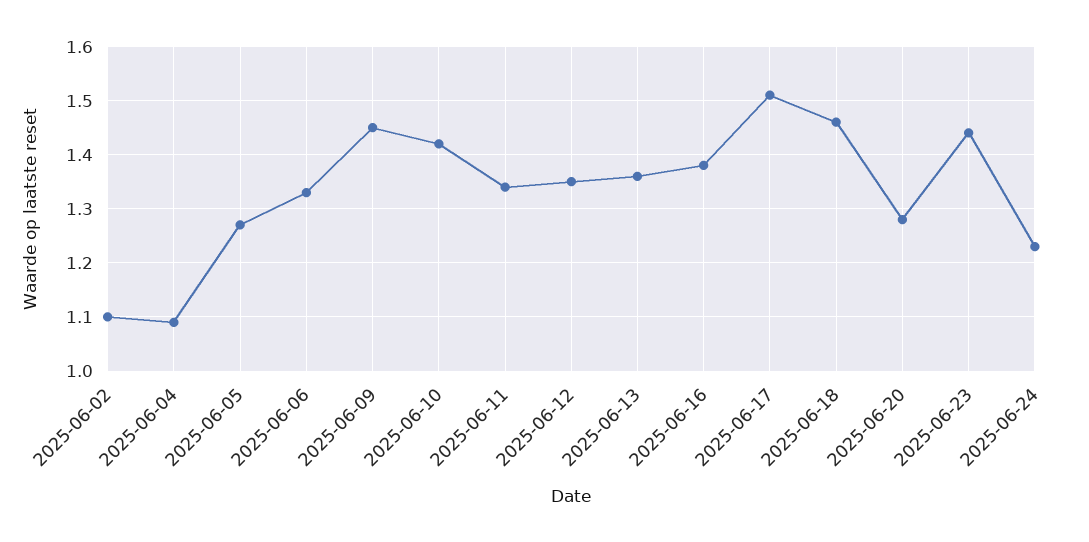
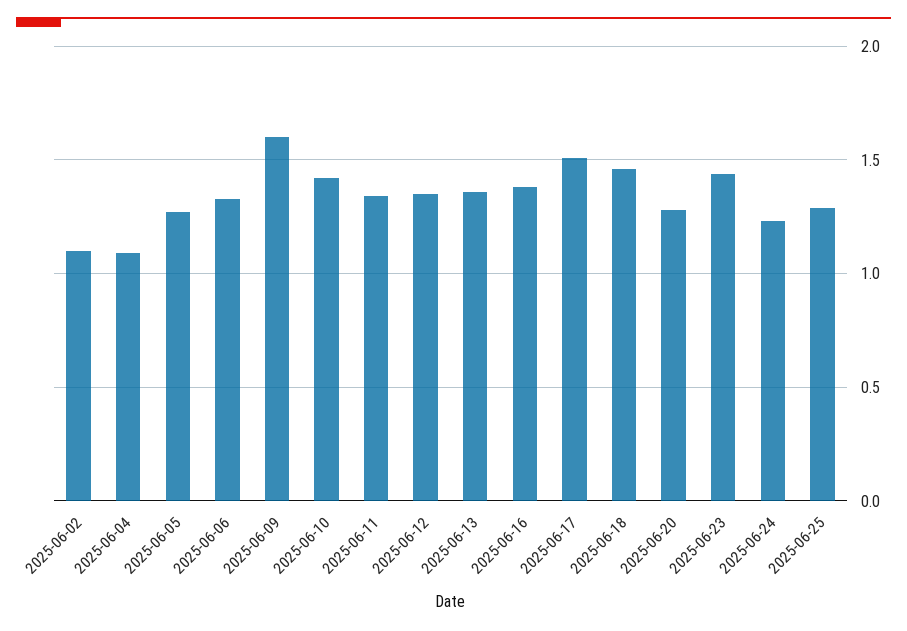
2025-06-09: 1.45 -> 1.6
2025-06-25: none -> 1.3

